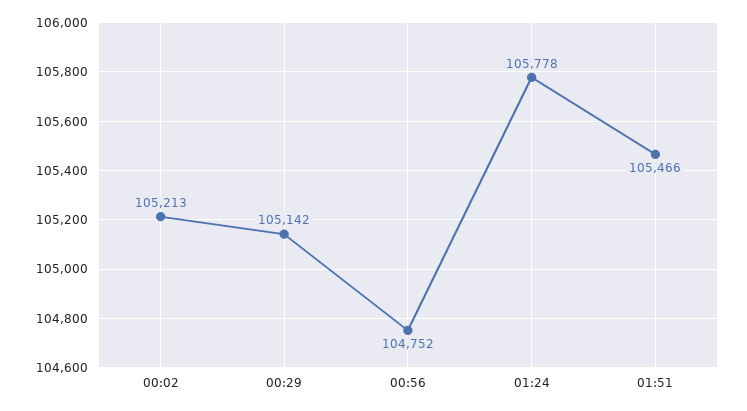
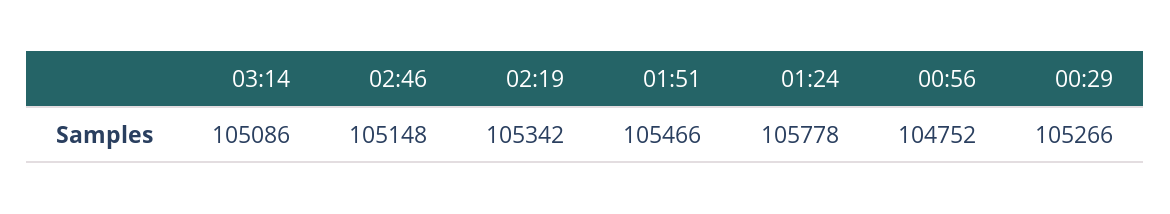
00:02: 105213 -> none
00:29: 105142 -> 105266
03:14: none -> 105086
02:46: none -> 105148
02:19: none -> 105342

